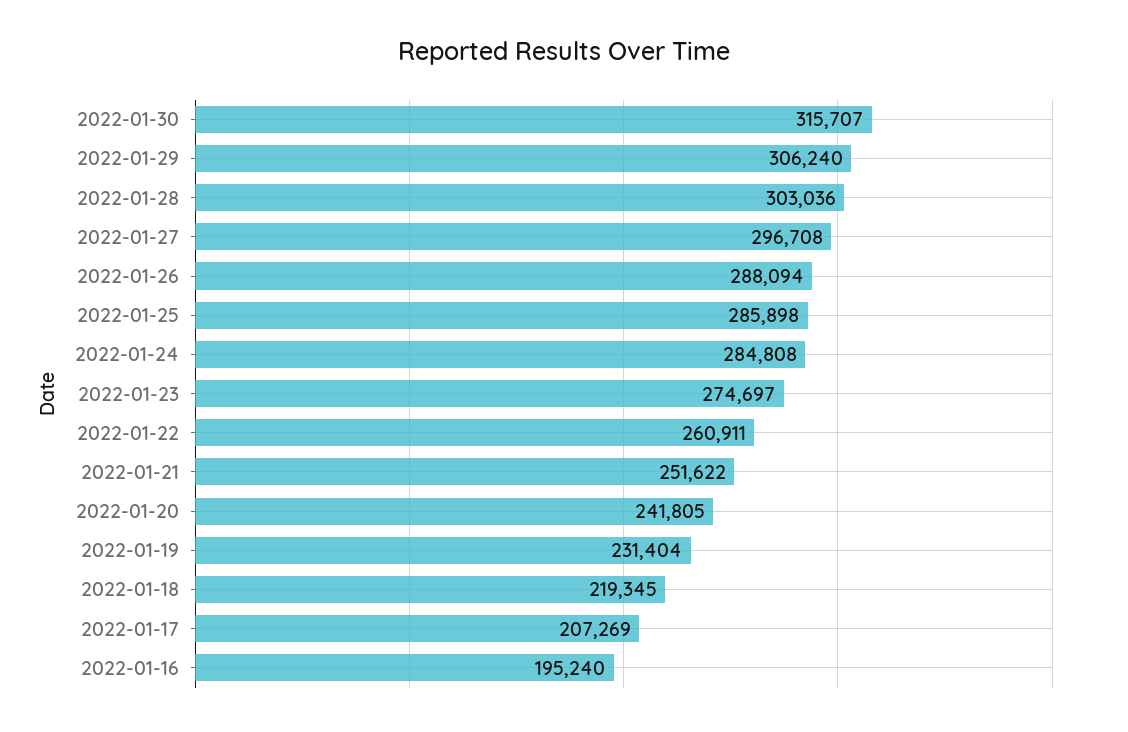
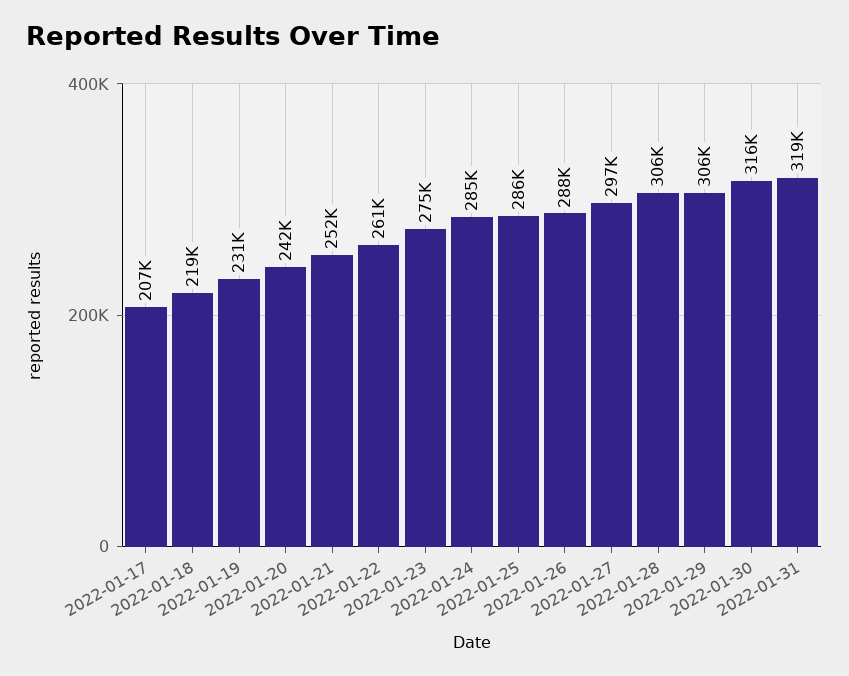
2022-01-28: 303036 -> 306000
2022-01-16: 195240 -> none
2022-01-31: none -> 319000

